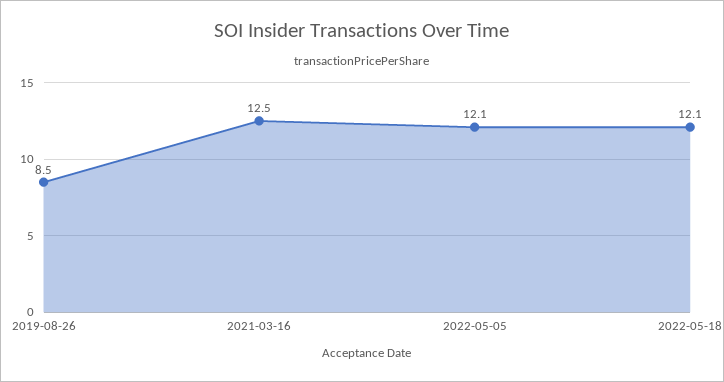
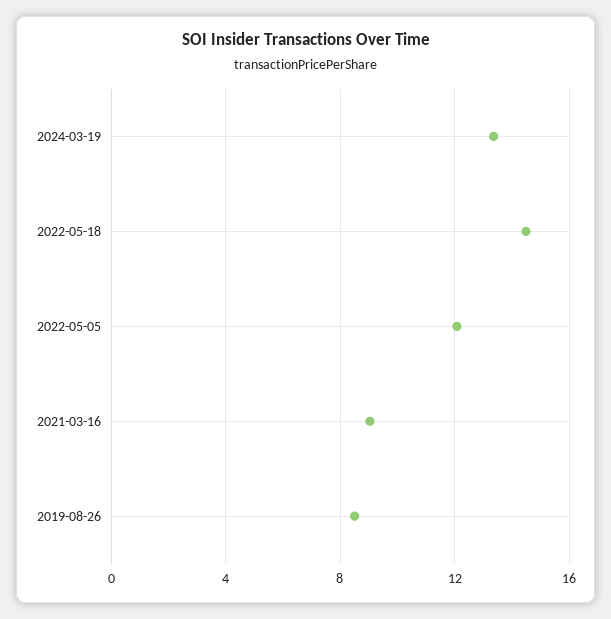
2021-03-16: 12.5 -> 9
2022-05-18: 12.1 -> 14.5
2024-03-19: none -> 13.5

